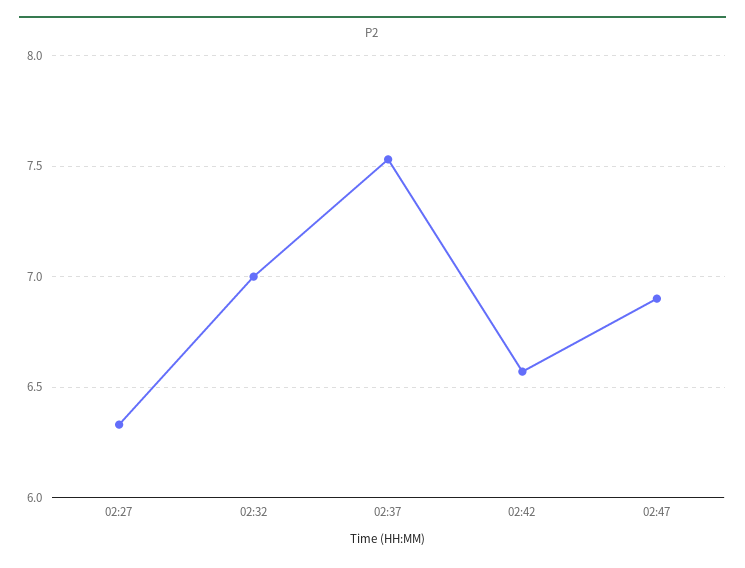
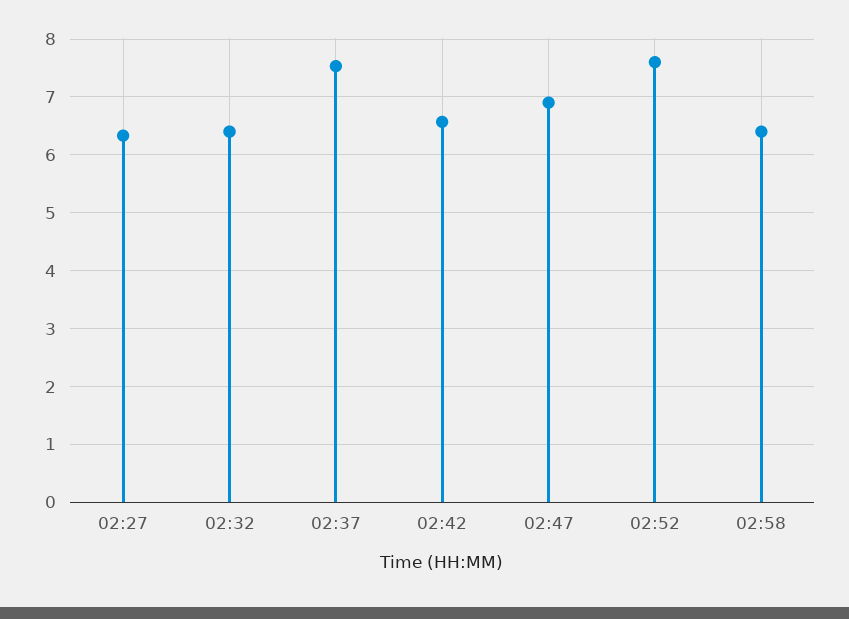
02:32: 7 -> 6.4
02:52: none -> 7.6
02:58: none -> 6.4

